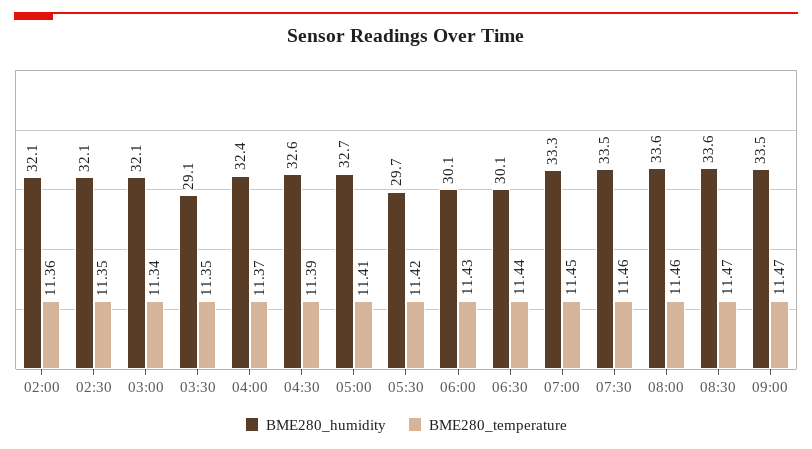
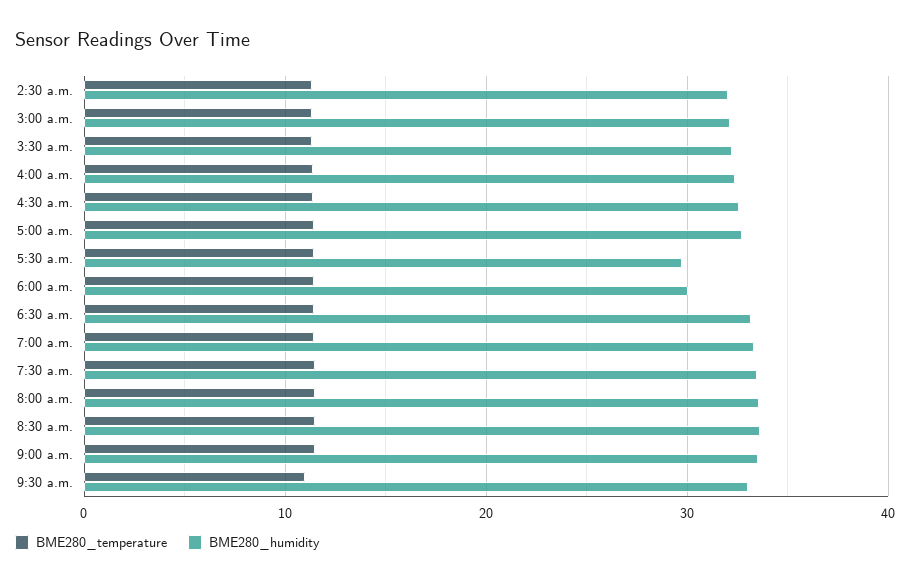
BME280_humidity, 02:00: 32.1 -> none
BME280_temperature, 02:00: 11.36 -> none
BME280_humidity, 03:30: 29.1 -> 32
BME280_humidity, 06:30: 30.1 -> 33
BME280_temperature, 9:30 a.m.: none -> 11
BME280_humidity, 9:30 a.m.: none -> 33

